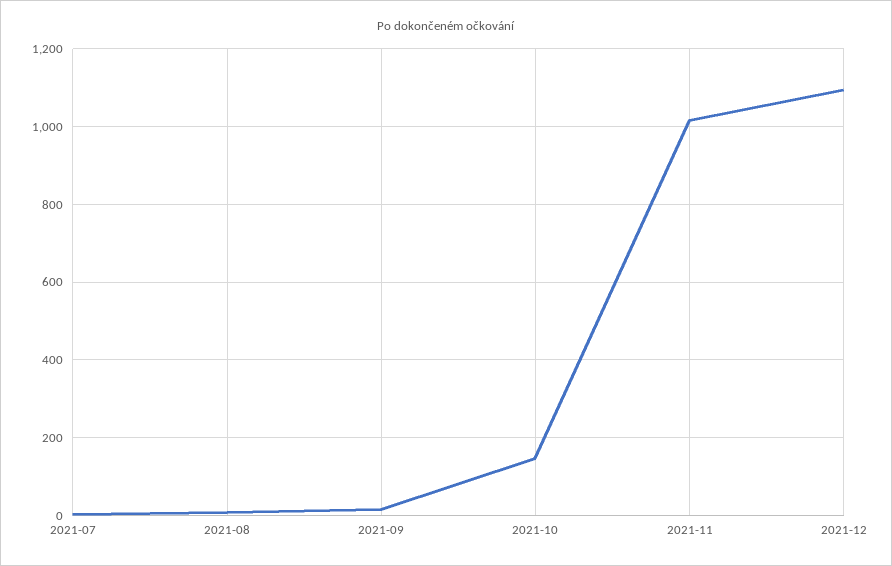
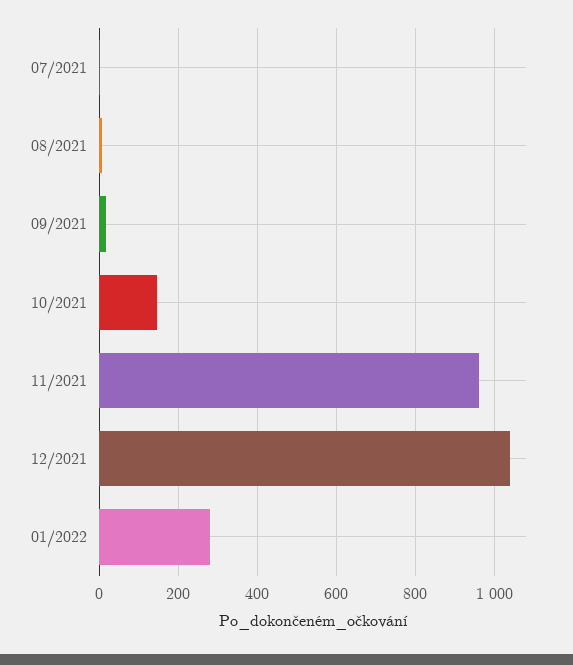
2021-11: 1020 -> 960
2021-12: 1100 -> 1040
01/2022: none -> 280

